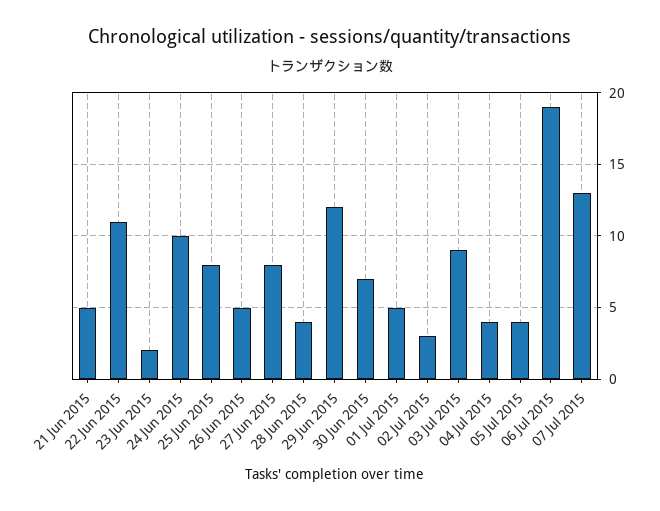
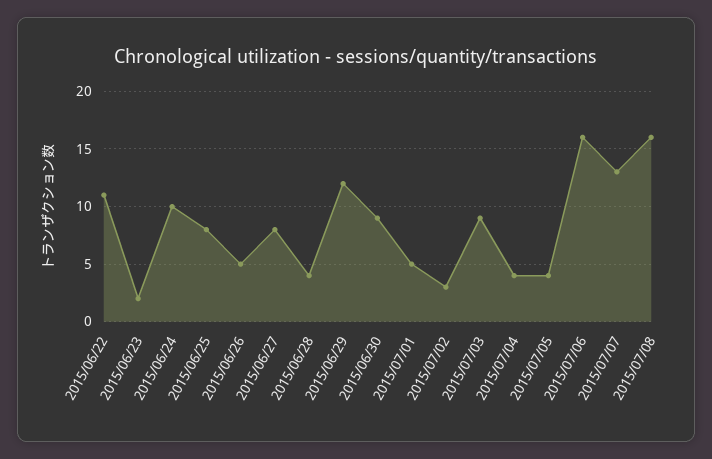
21 Jun 2015: 5 -> none
30 Jun 2015: 7 -> 9
06 Jul 2015: 19 -> 16
2015/07/08: none -> 16

